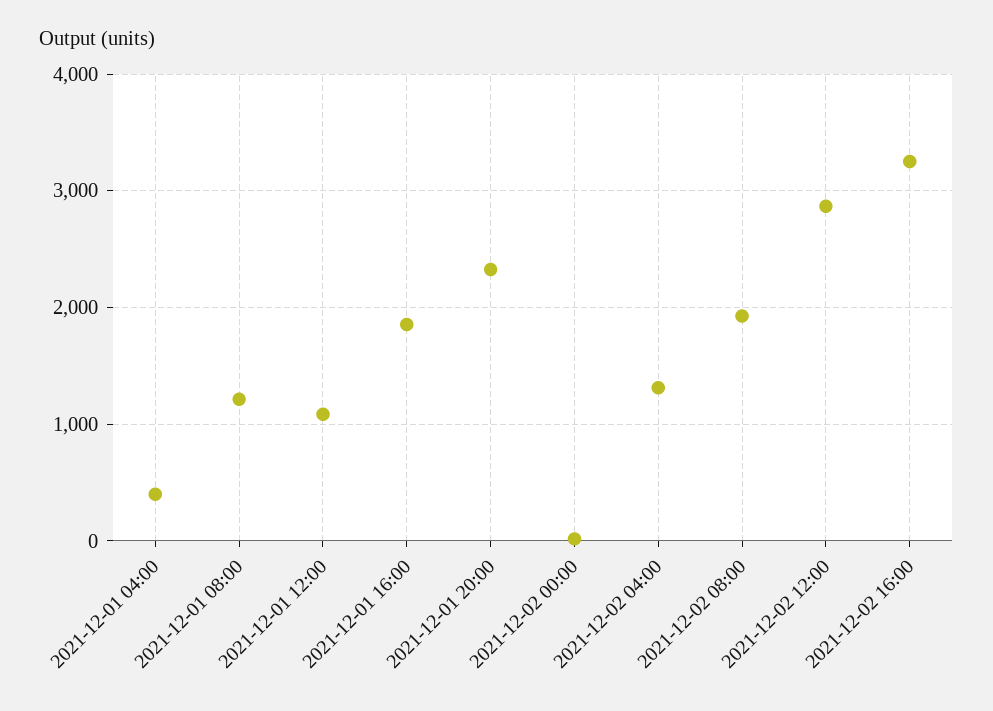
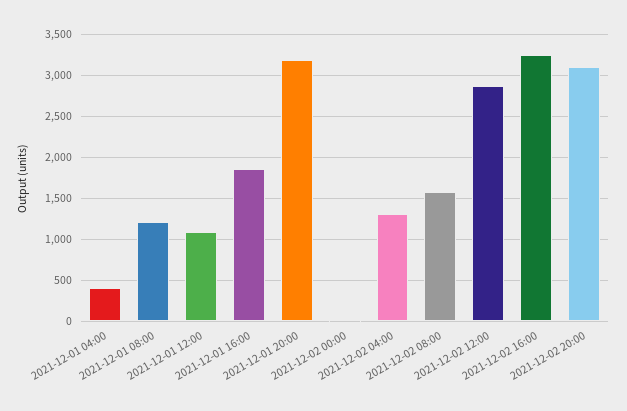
2021-12-01 20:00: 2300 -> 3200
2021-12-02 08:00: 1900 -> 1600
2021-12-02 20:00: none -> 3100

